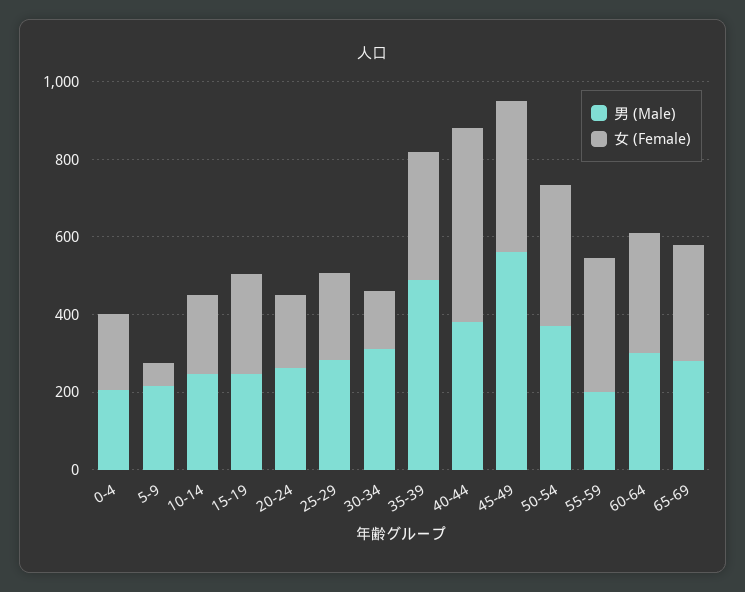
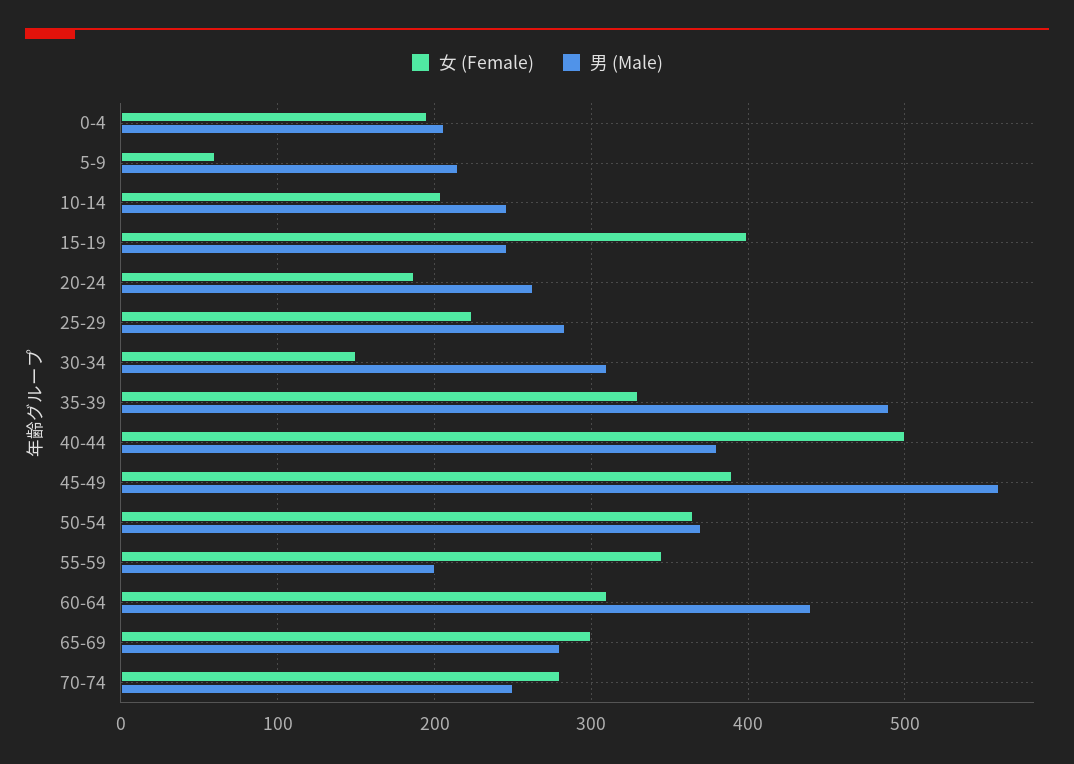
女 (Female), 15-19: 250 -> 400
男 (Male), 60-64: 300 -> 440
女 (Female), 70-74: none -> 280
男 (Male), 70-74: none -> 250

